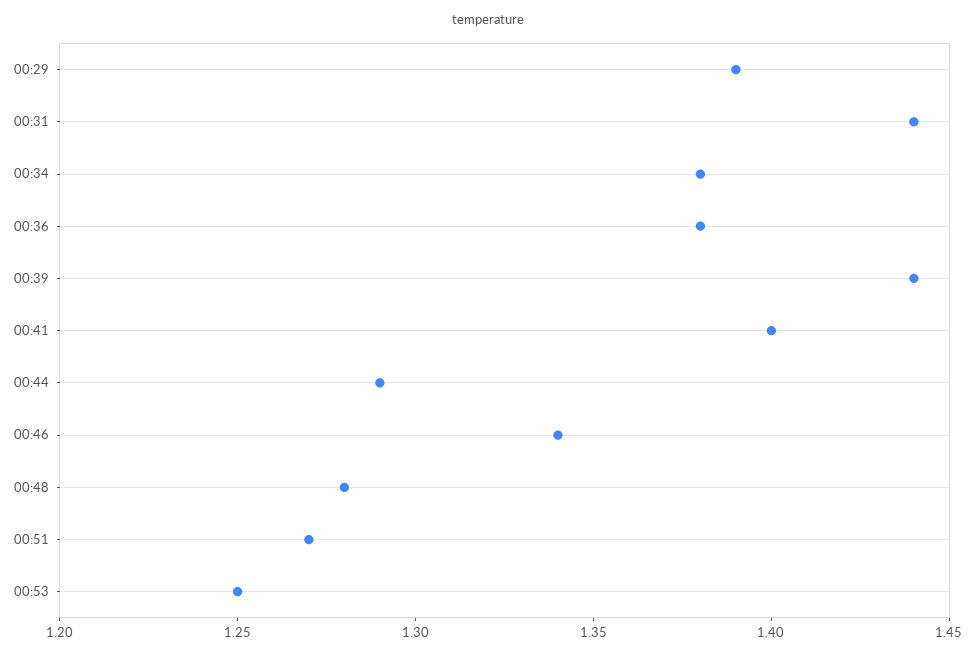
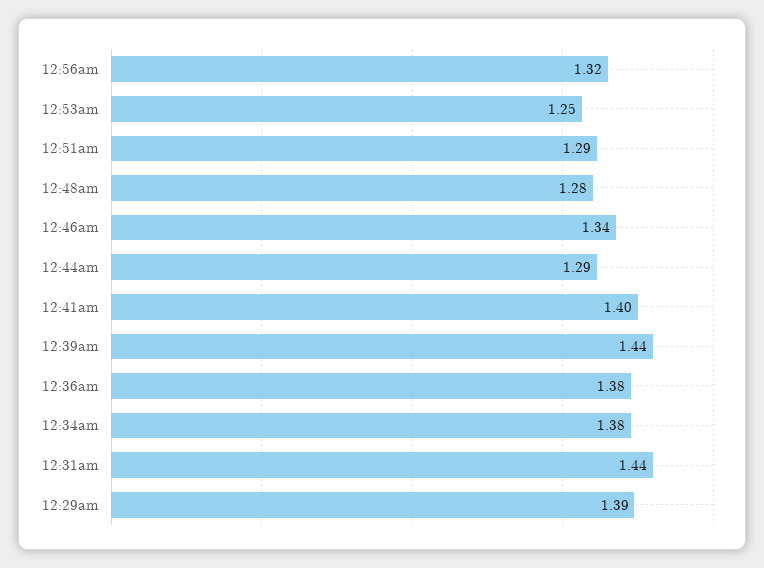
00:51: 1.27 -> 1.29
12:56am: none -> 1.32

